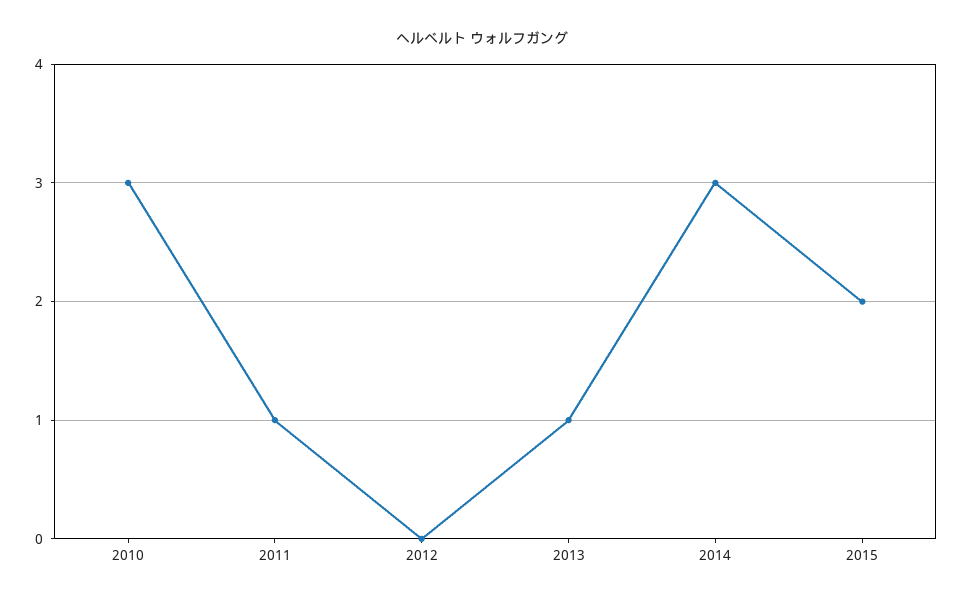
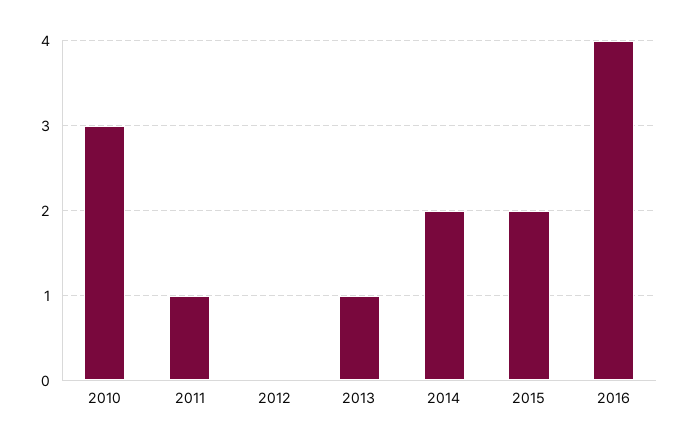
2014: 3 -> 2
2016: none -> 4

